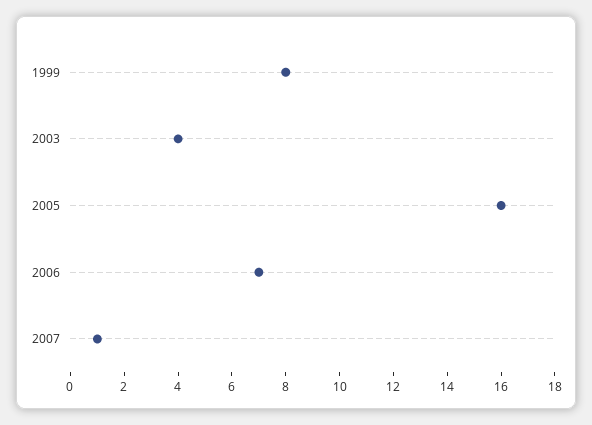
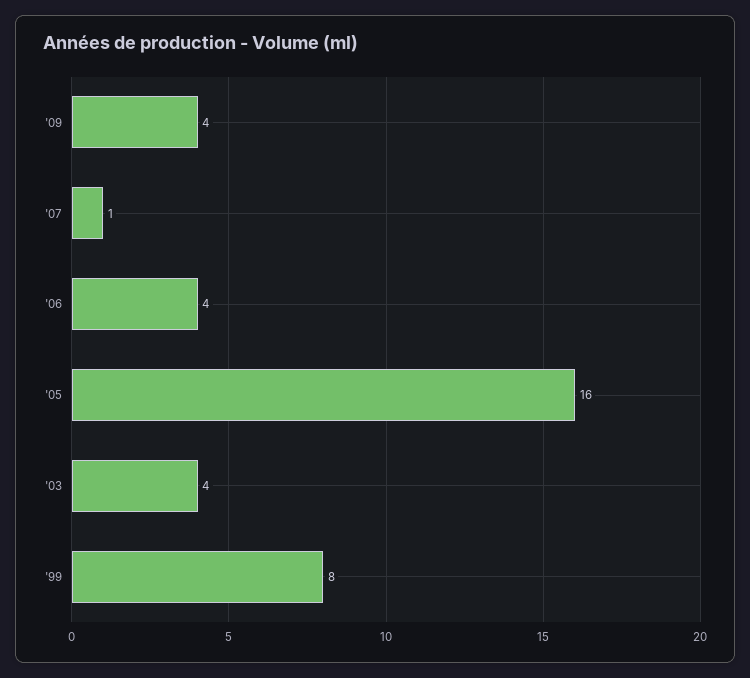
2006: 7 -> 4
'09: none -> 4

